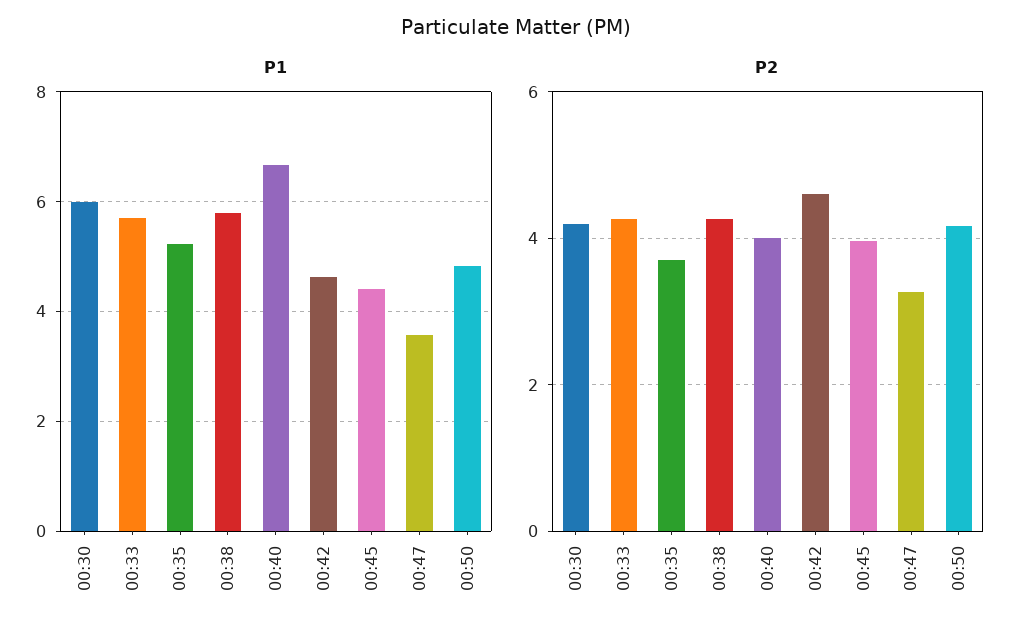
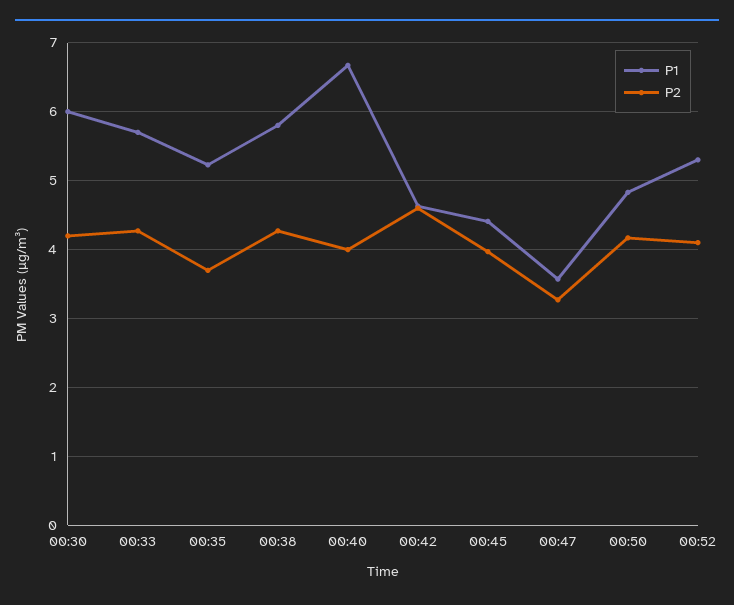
P1, 00:52: none -> 5.3
P2, 00:52: none -> 4.1

